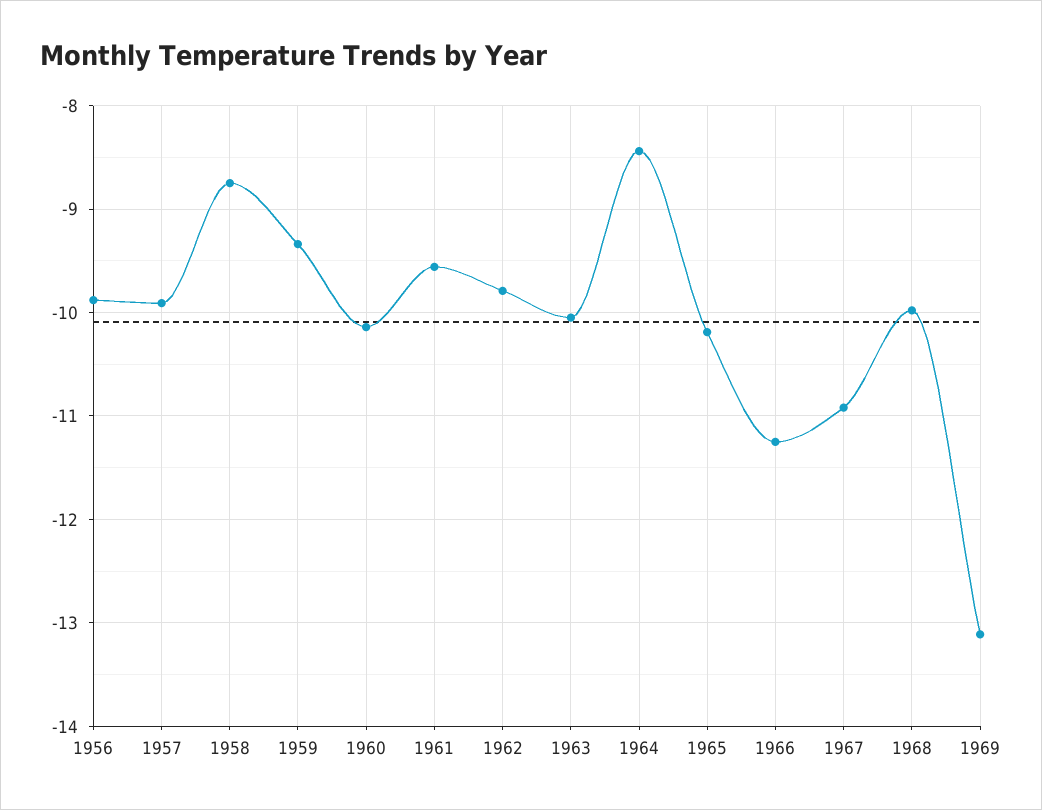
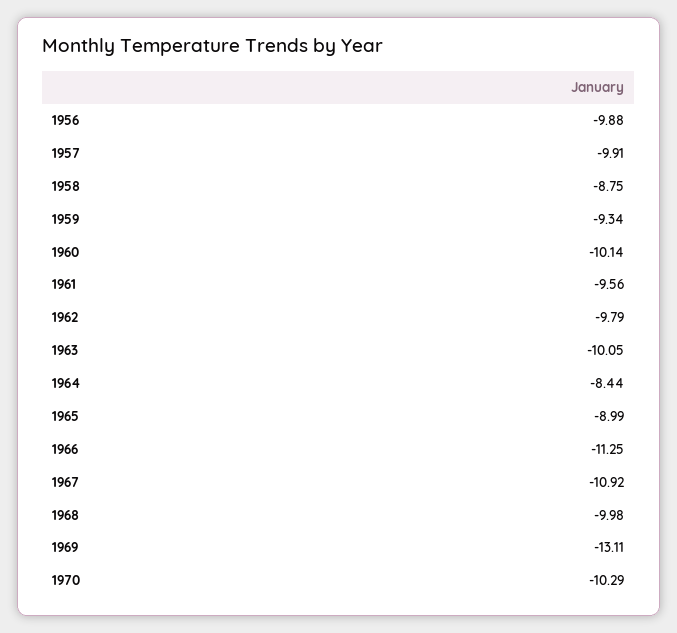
1965: -10.2 -> -8.99
1970: none -> -10.29

